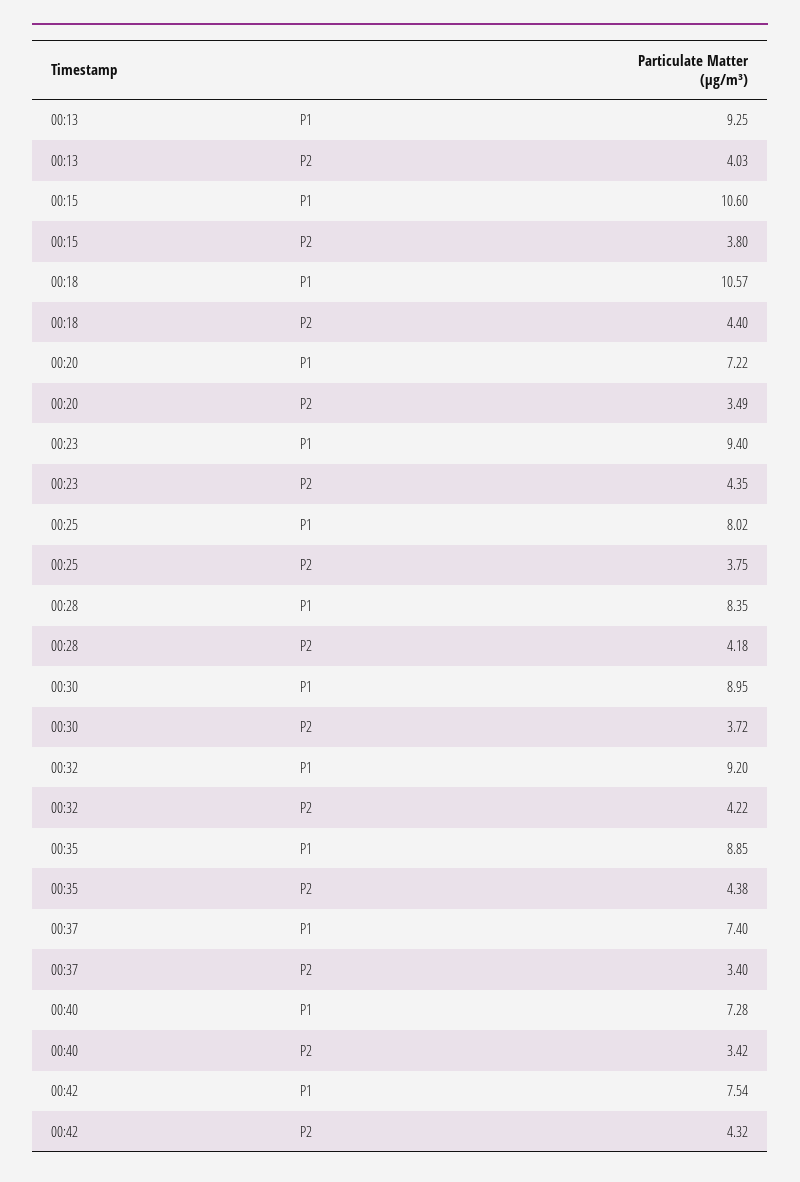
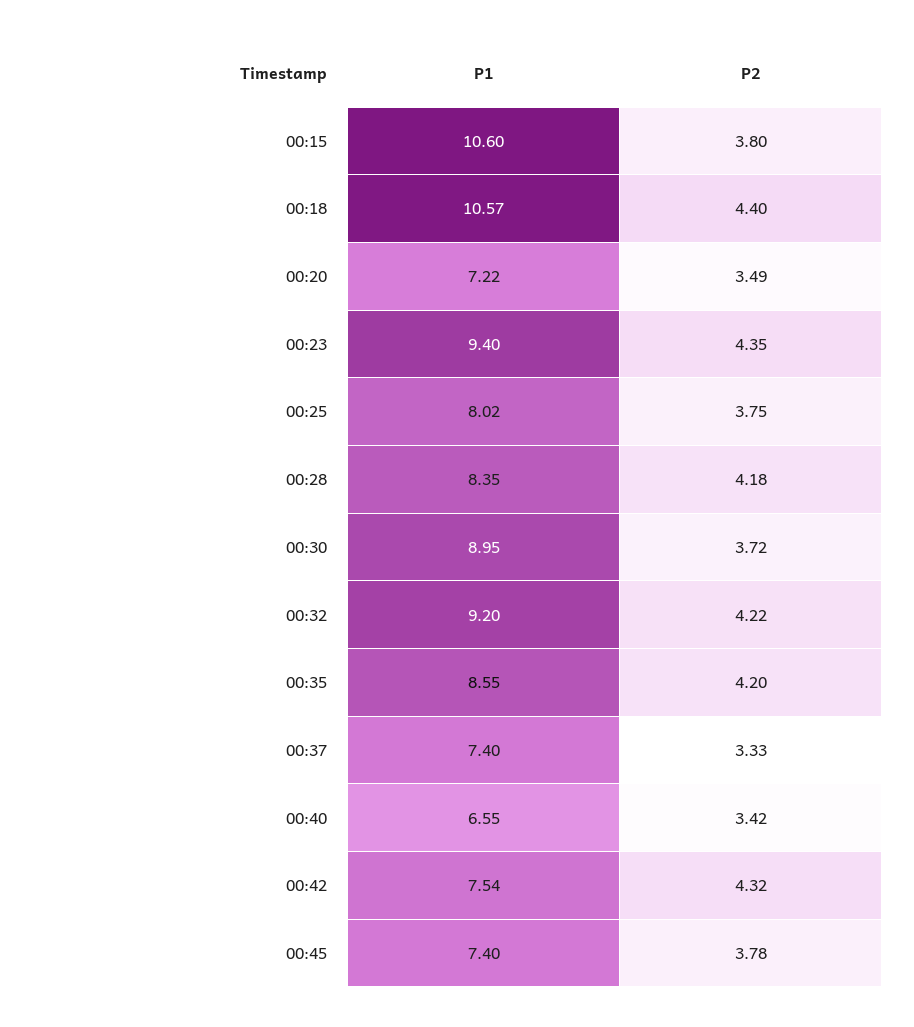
00:13, P1: 9.25 -> none
00:13, P2: 4.03 -> none
00:35, P1: 8.85 -> 8.55
00:35, P2: 4.38 -> 4.2
00:37, P2: 3.4 -> 3.33
00:40, P1: 7.28 -> 6.55
00:45, P1: none -> 7.4
00:45, P2: none -> 3.78

